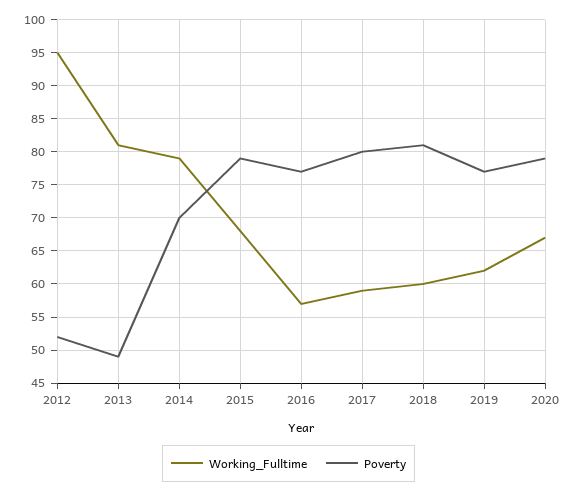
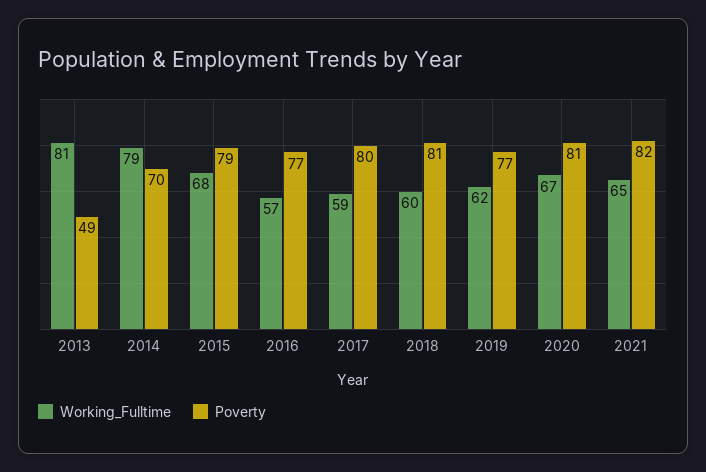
Working_Fulltime, 2012: 95 -> none
Poverty, 2012: 52 -> none
Poverty, 2020: 79 -> 81
Working_Fulltime, 2021: none -> 65
Poverty, 2021: none -> 82

